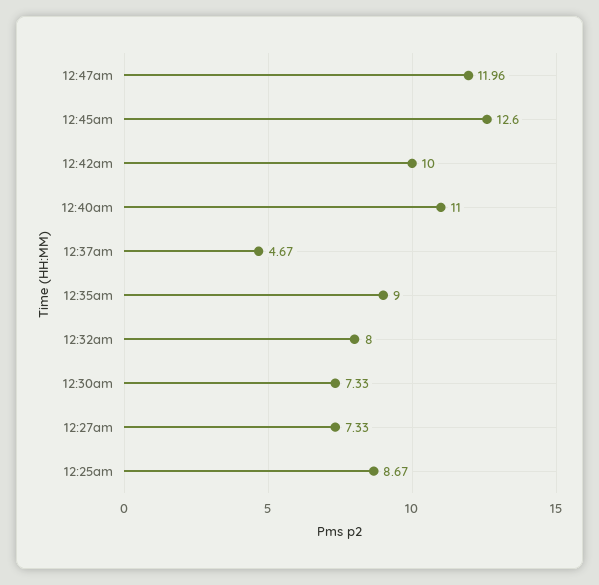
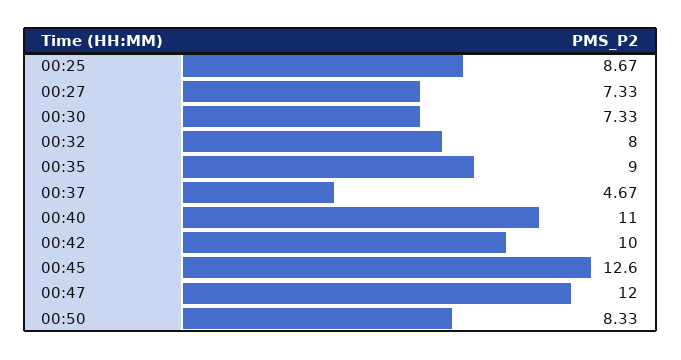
12:47am: 11.96 -> 12
00:50: none -> 8.33

